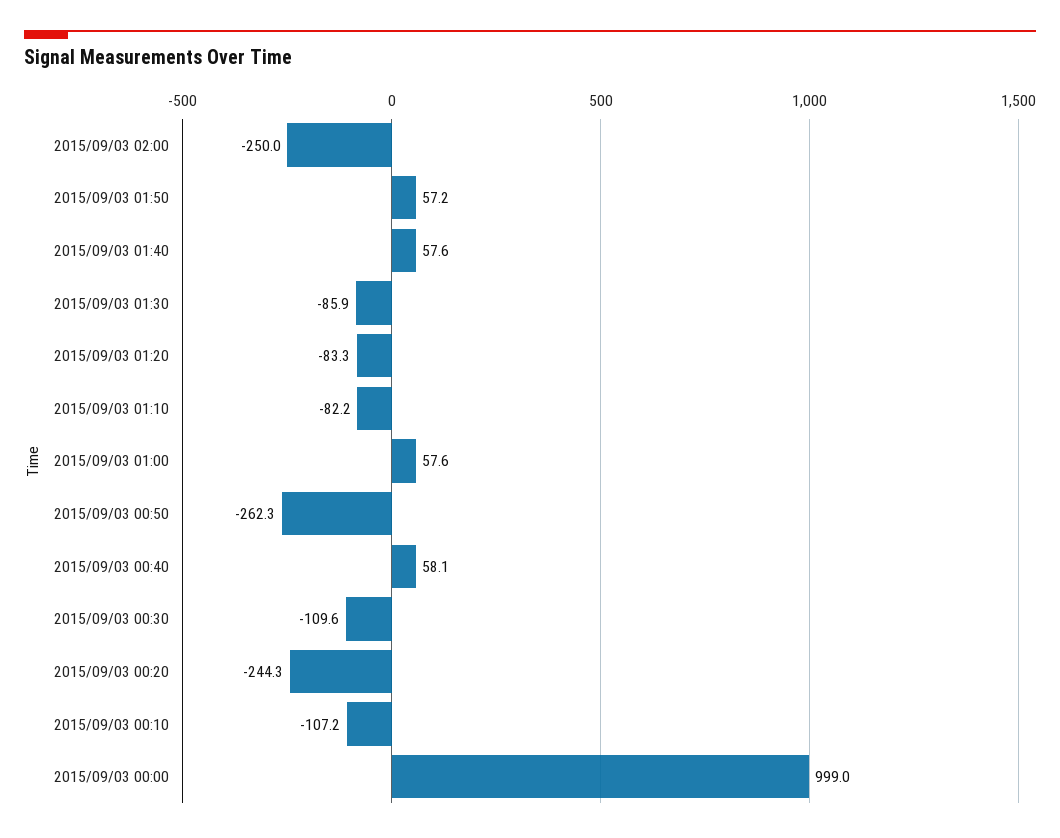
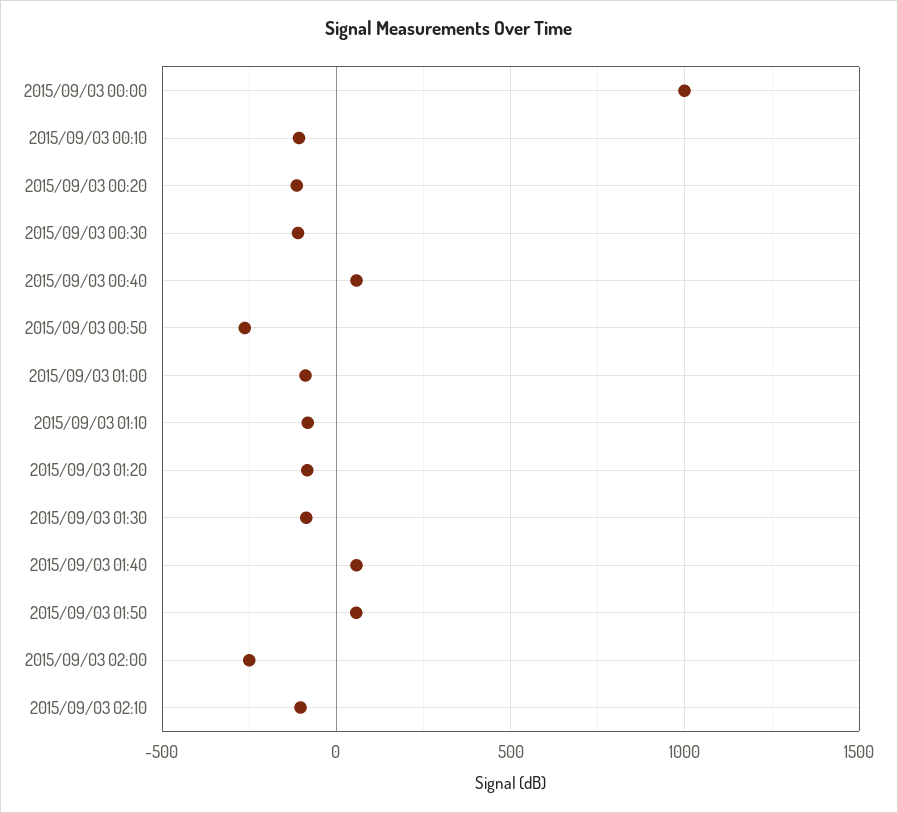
2015/09/03 01:00: 57.6 -> -100
2015/09/03 00:20: -244.3 -> -100
2015/09/03 02:10: none -> -100

